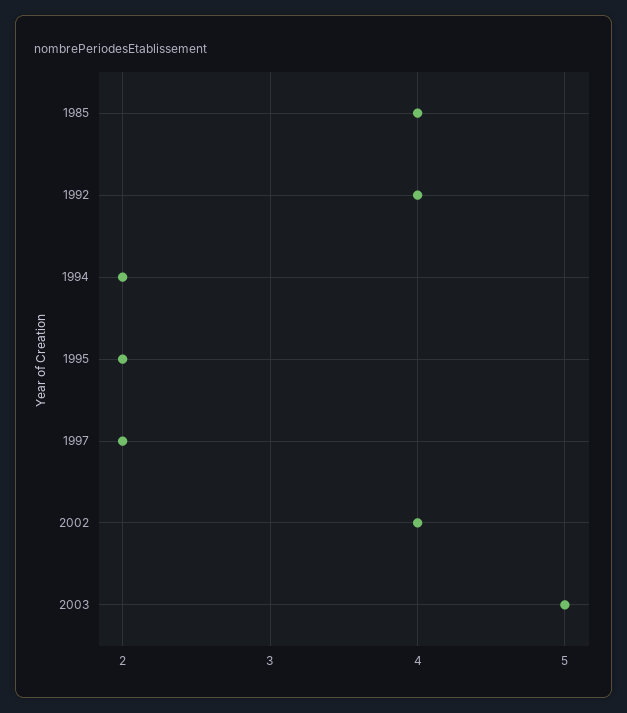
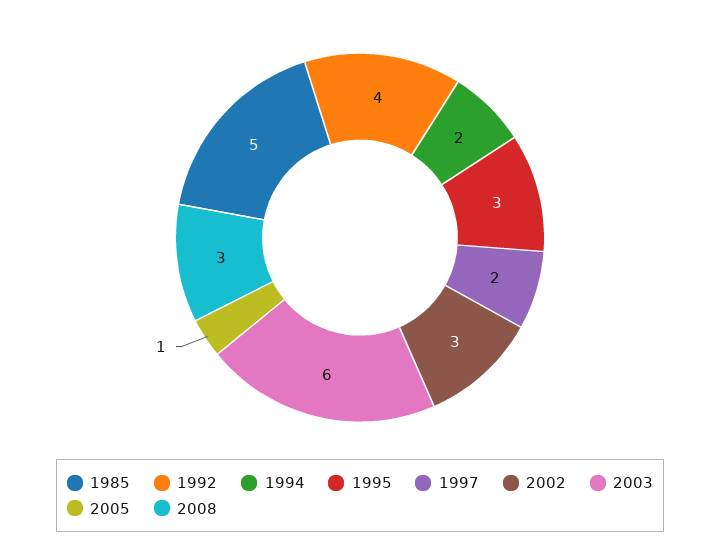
1985: 4 -> 5
1995: 2 -> 3
2002: 4 -> 3
2003: 5 -> 6
2005: none -> 1
2008: none -> 3

